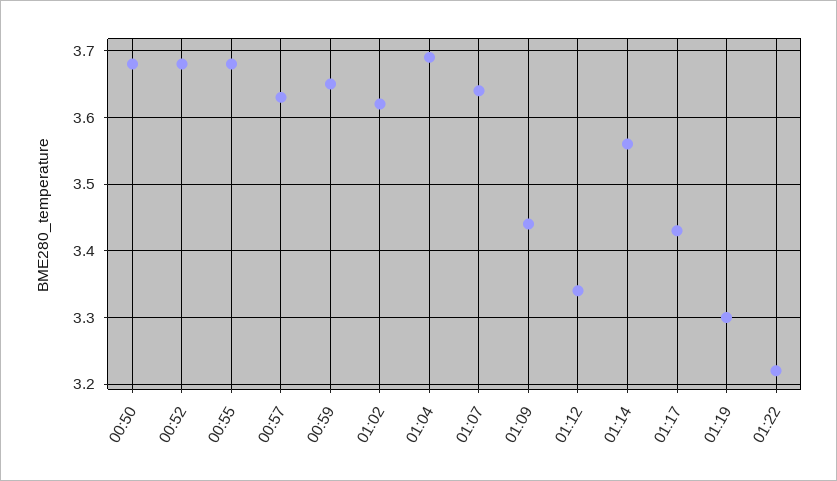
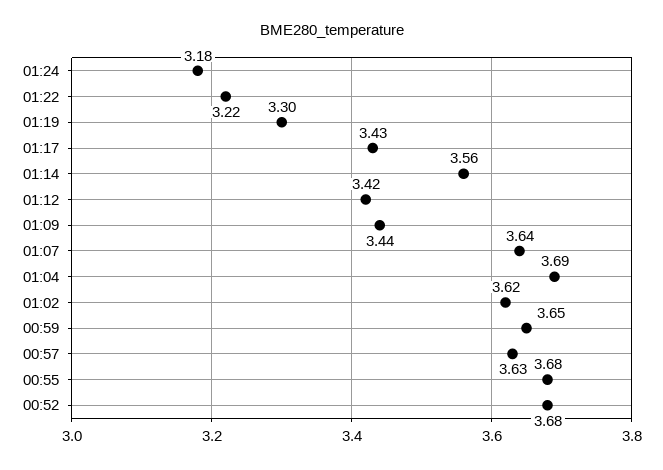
00:50: 3.68 -> none
01:12: 3.34 -> 3.42
01:24: none -> 3.18

